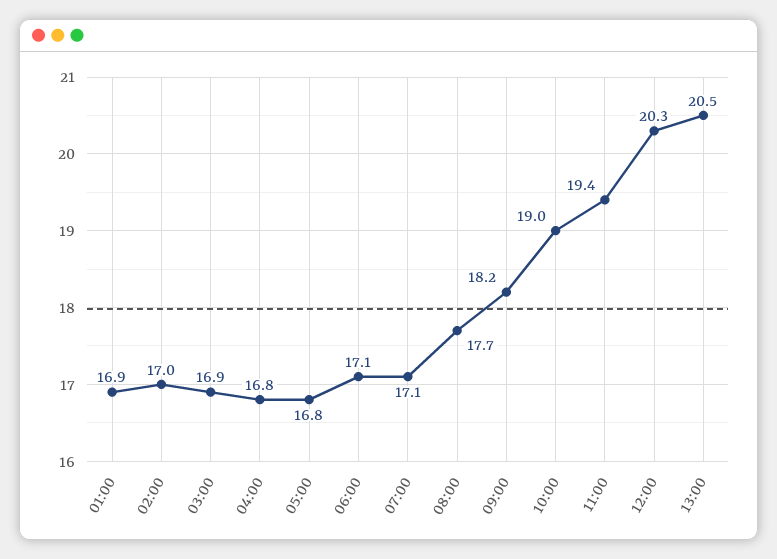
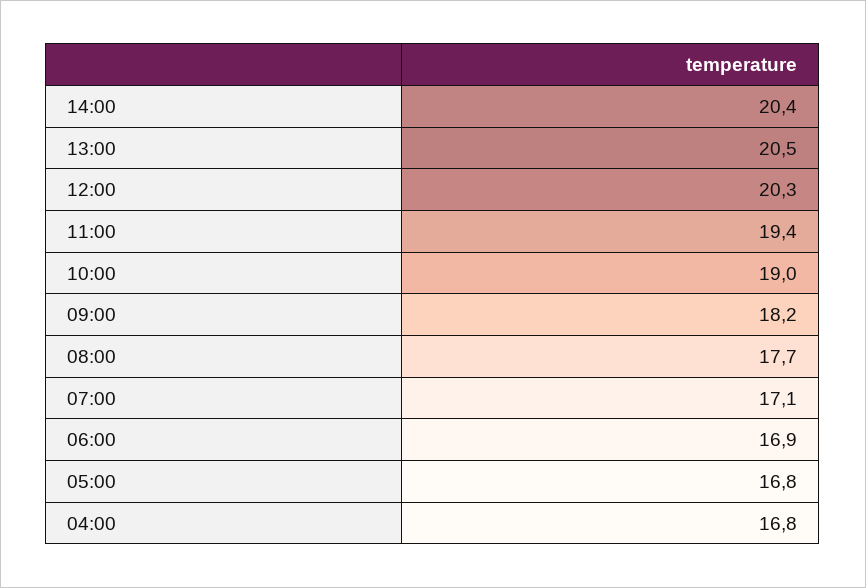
01:00: 16.9 -> none
02:00: 17 -> none
03:00: 16.9 -> none
06:00: 17.1 -> 16.9
14:00: none -> 20.4

